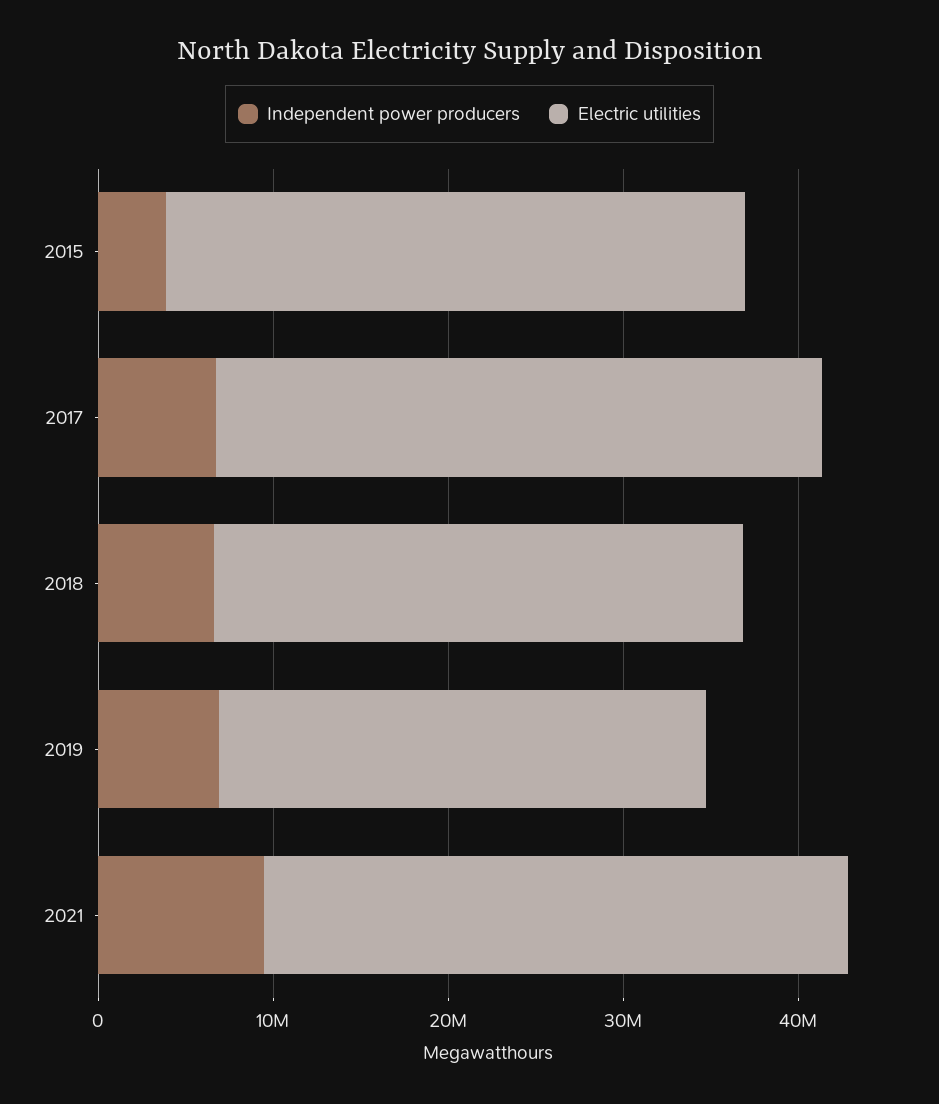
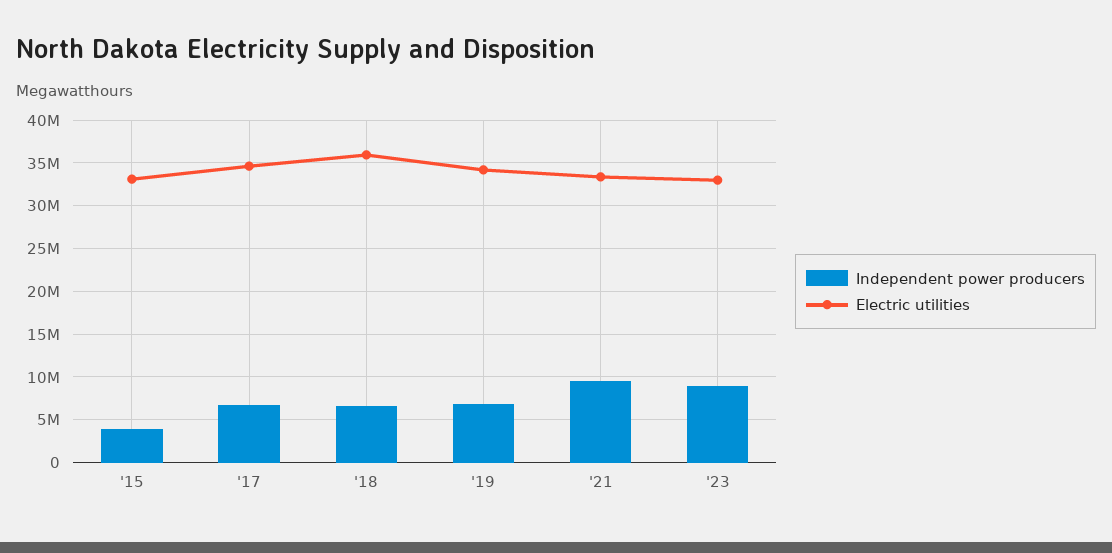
Electric utilities, 2018: 30000000 -> 36000000
Electric utilities, 2019: 28000000 -> 34000000
Independent power producers, '23: none -> 9000000
Electric utilities, '23: none -> 33000000

